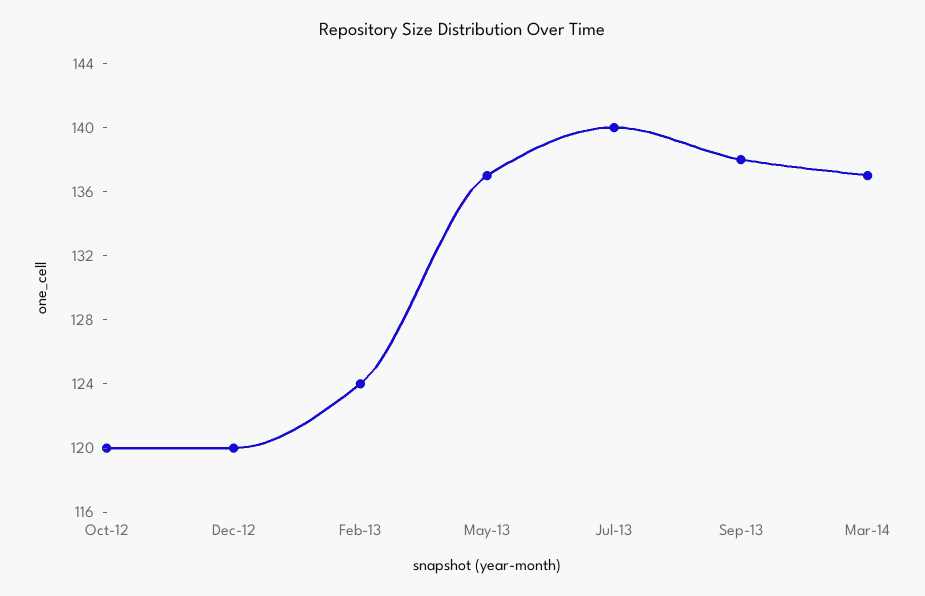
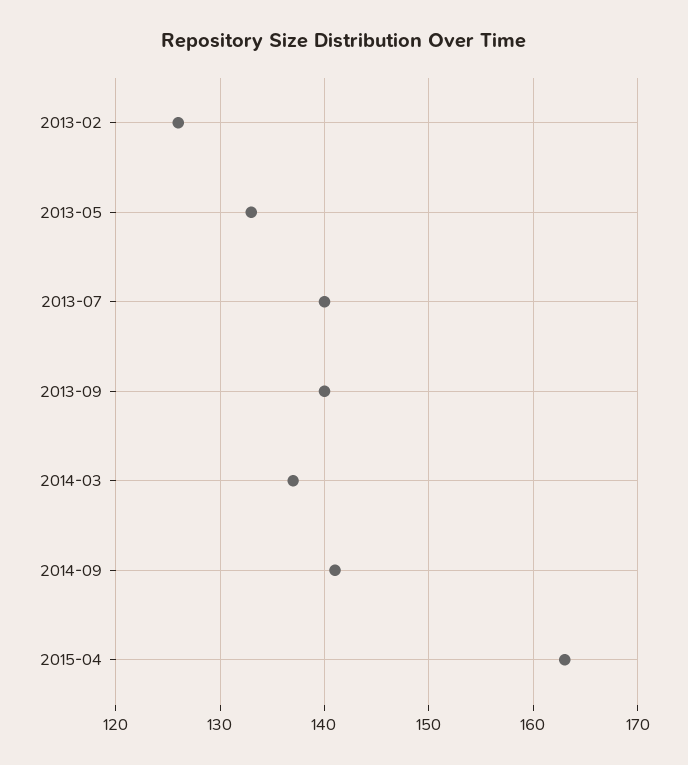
Oct-12: 120 -> none
Dec-12: 120 -> none
Feb-13: 124 -> 126
May-13: 137 -> 133
Sep-13: 138 -> 140
2014-09: none -> 141
2015-04: none -> 163

